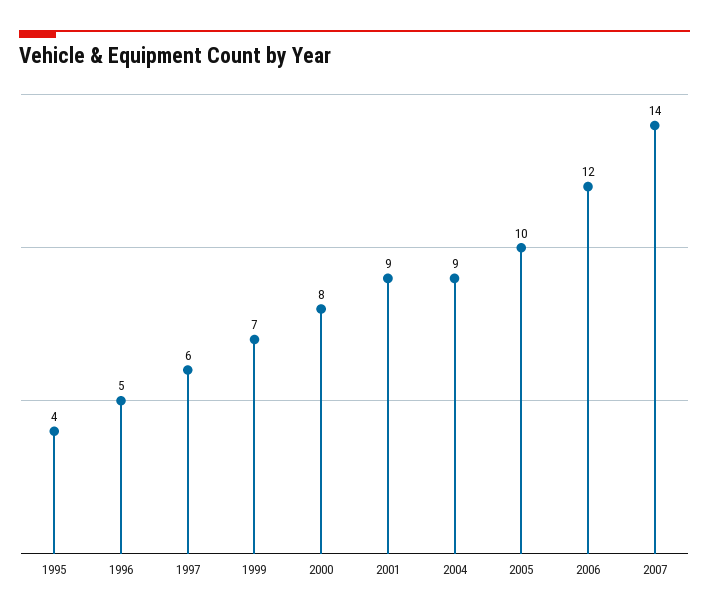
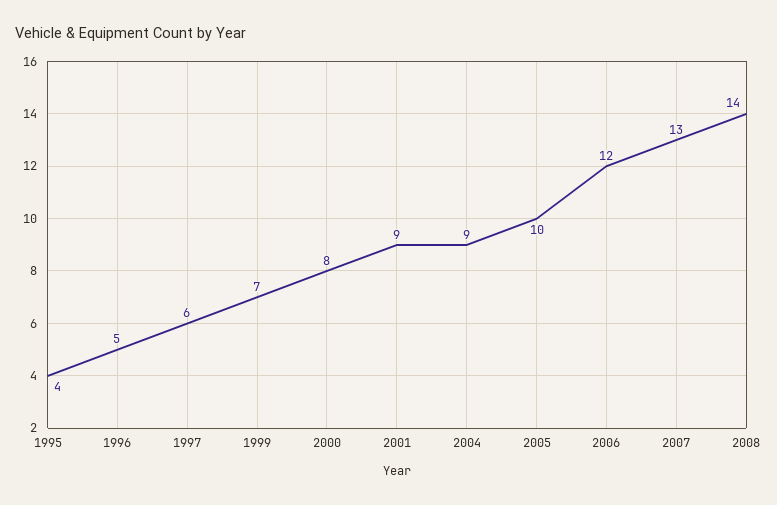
2007: 14 -> 13
2008: none -> 14

